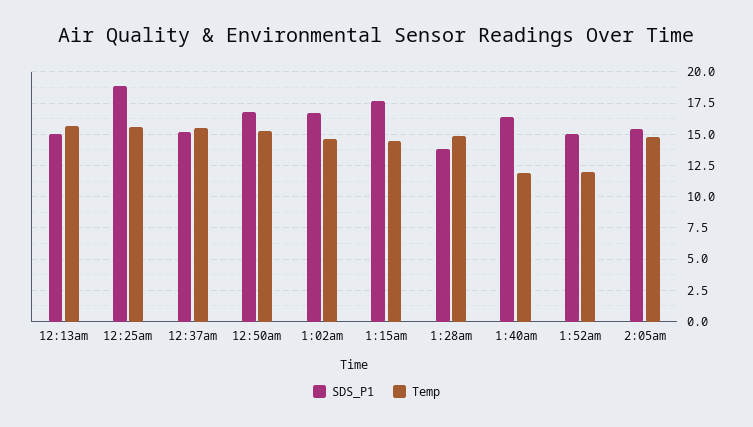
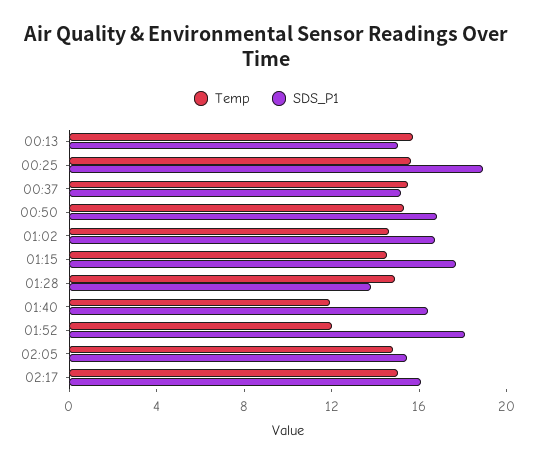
SDS_P1, 1:52am: 15 -> 18
Temp, 02:17: none -> 15
SDS_P1, 02:17: none -> 16

